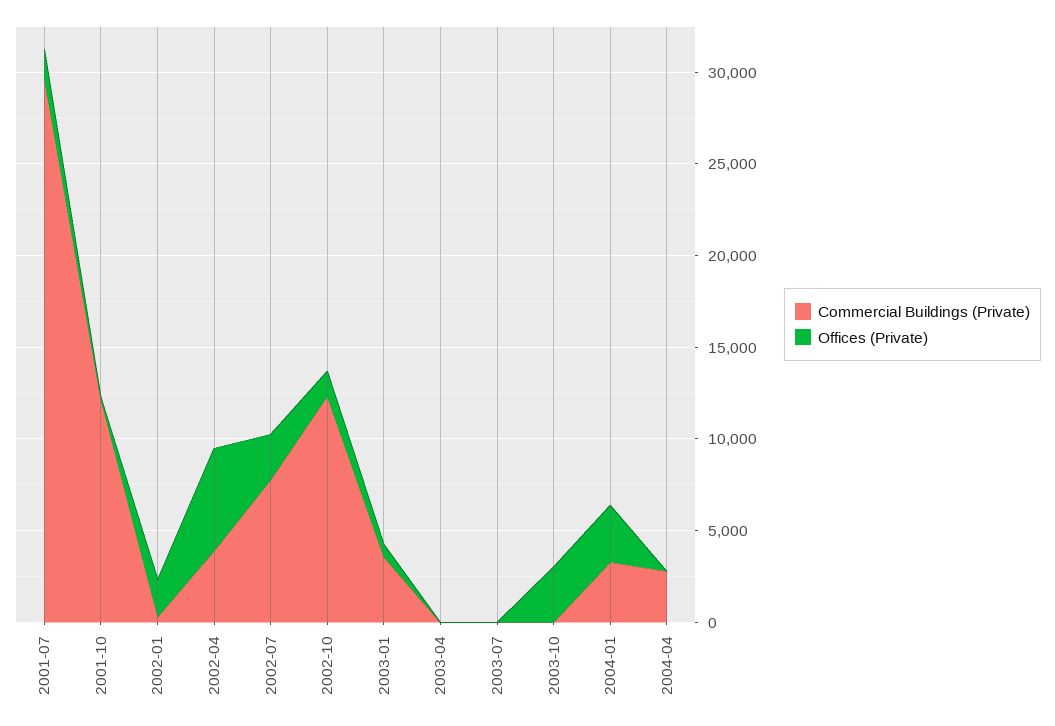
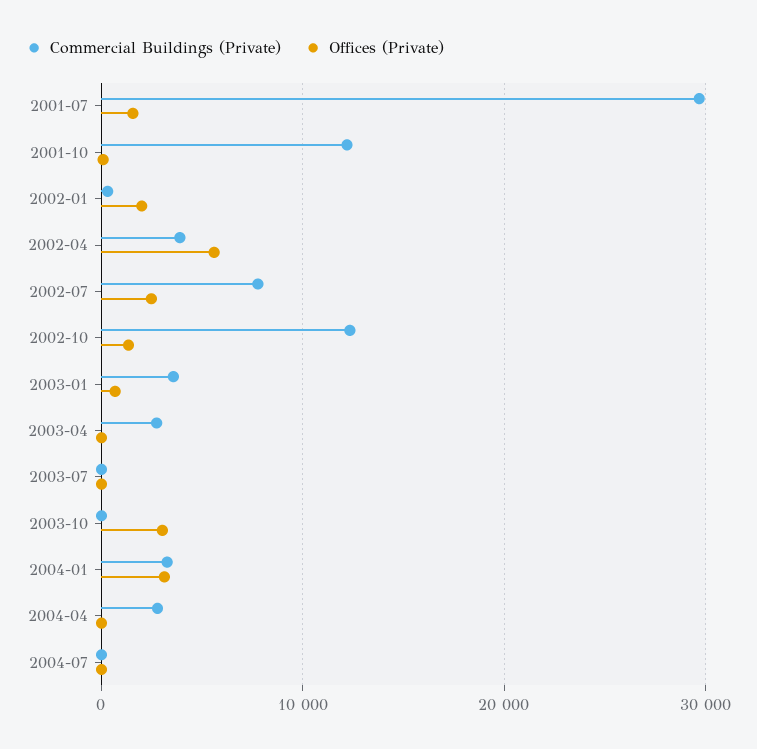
Commercial Buildings (Private), 2003-04: 0 -> 3000
Commercial Buildings (Private), 2004-07: none -> 0
Offices (Private), 2004-07: none -> 0

